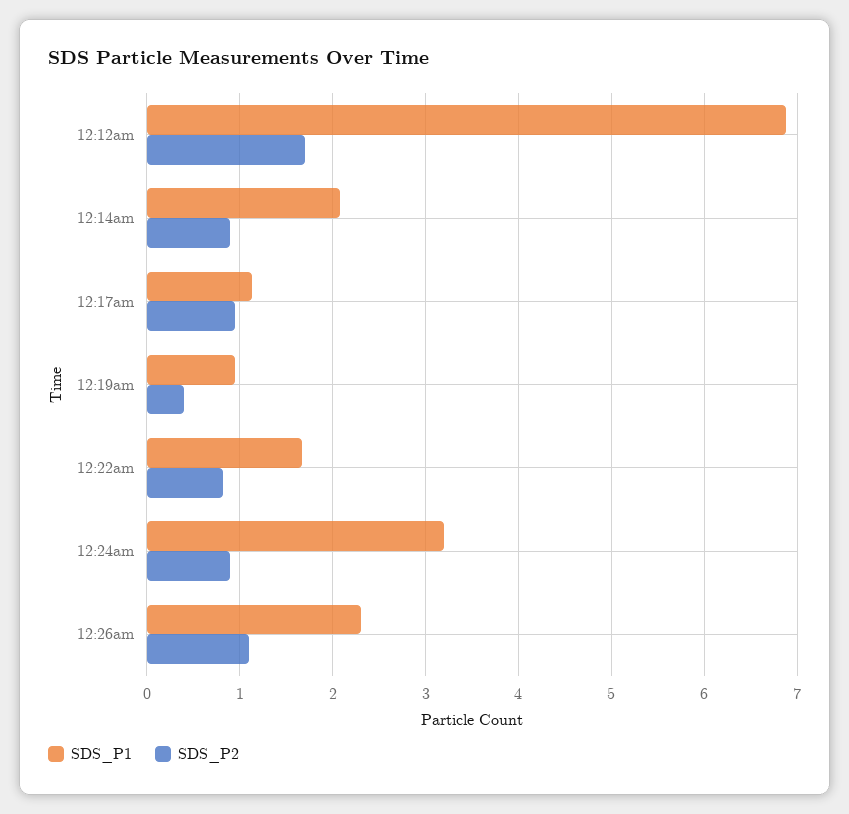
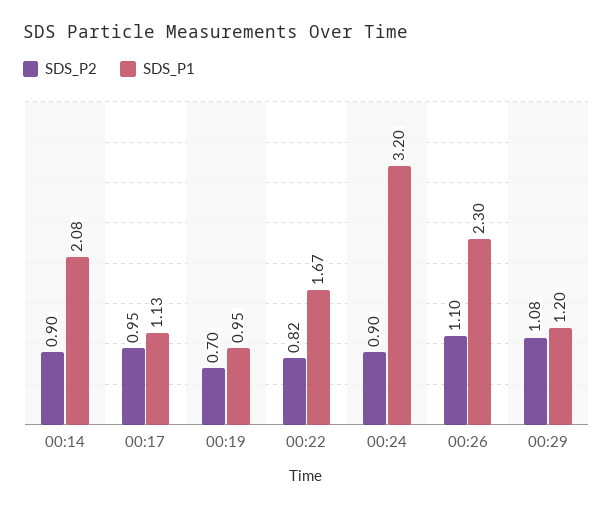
SDS_P1, 12:12am: 6.9 -> none
SDS_P2, 12:12am: 1.7 -> none
SDS_P2, 12:19am: 0.4 -> 0.7
SDS_P2, 00:29: none -> 1.08
SDS_P1, 00:29: none -> 1.2

